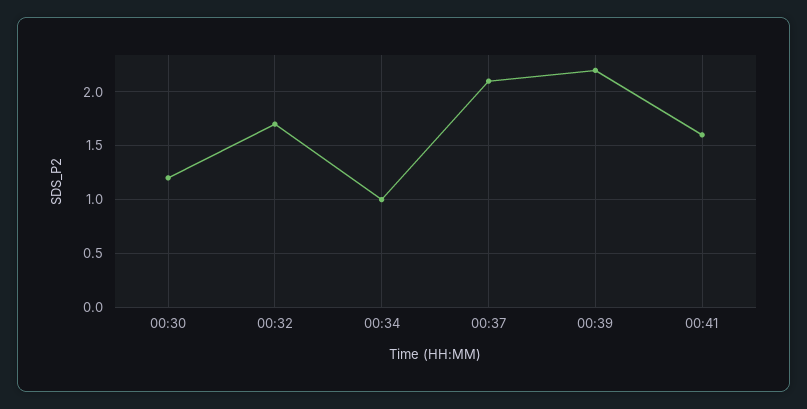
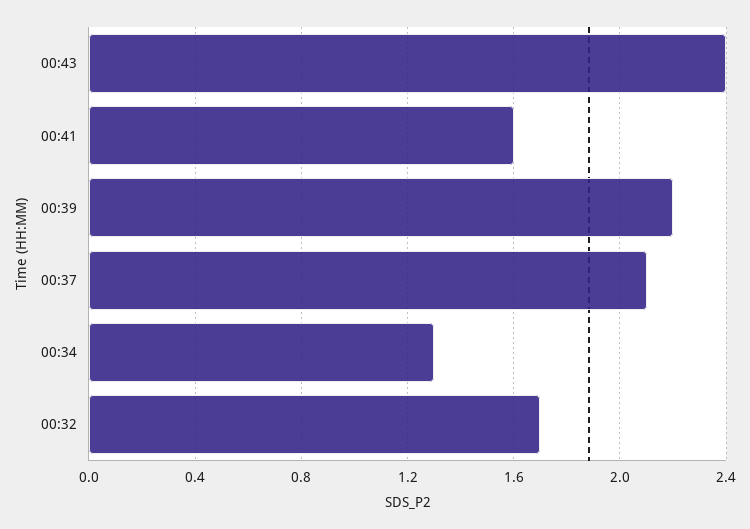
00:30: 1.2 -> none
00:34: 1 -> 1.3
00:43: none -> 2.4

